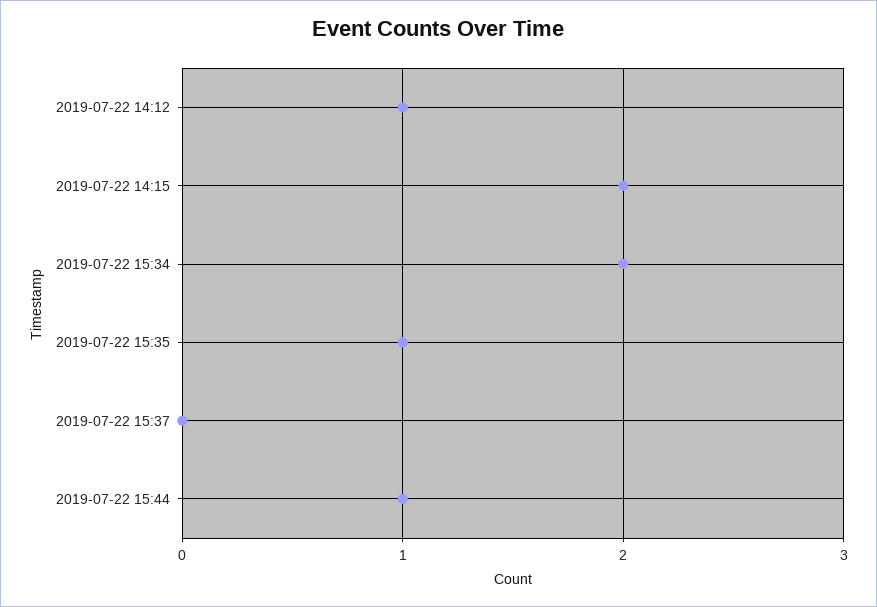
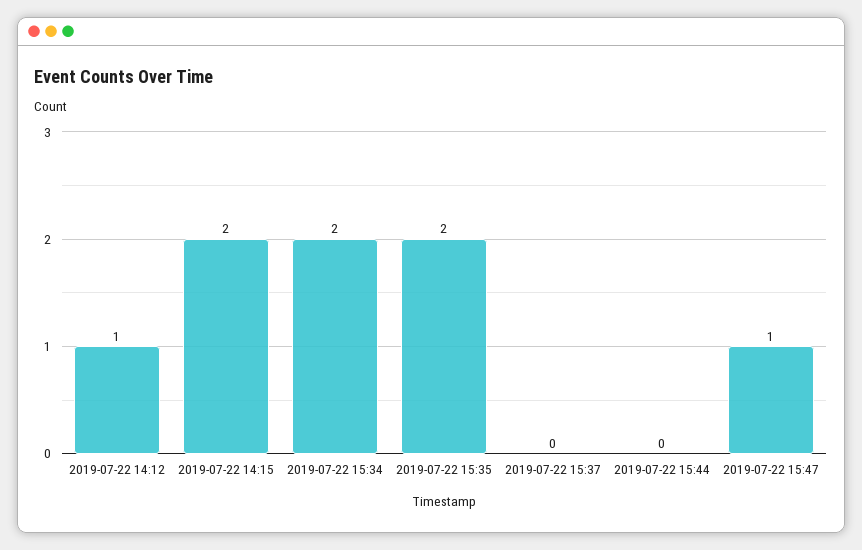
2019-07-22 15:35: 1 -> 2
2019-07-22 15:44: 1 -> 0
2019-07-22 15:47: none -> 1

